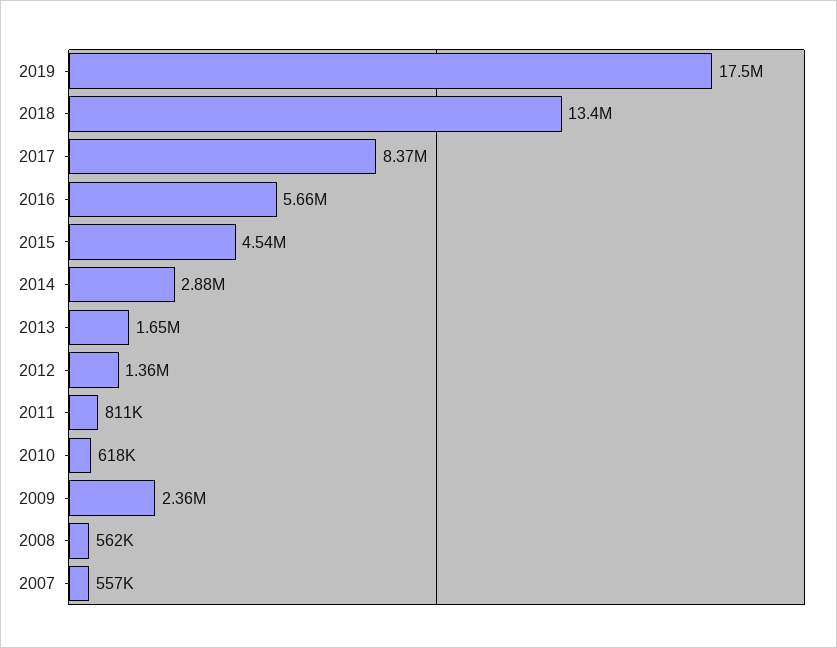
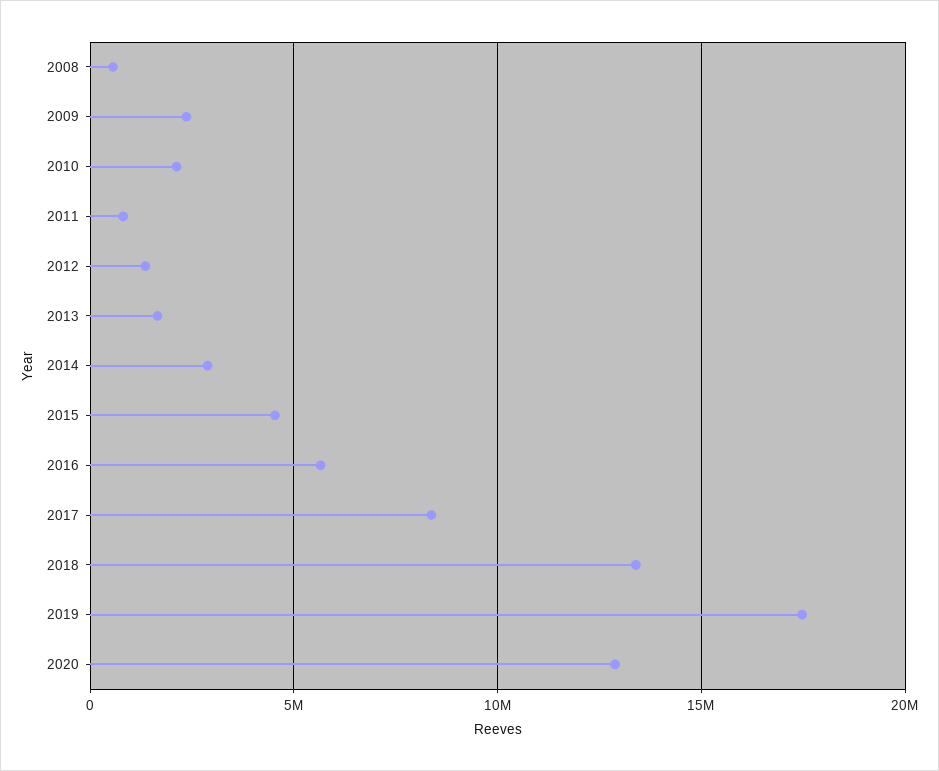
2010: 618000 -> 2000000
2007: 557000 -> none
2020: none -> 13000000

